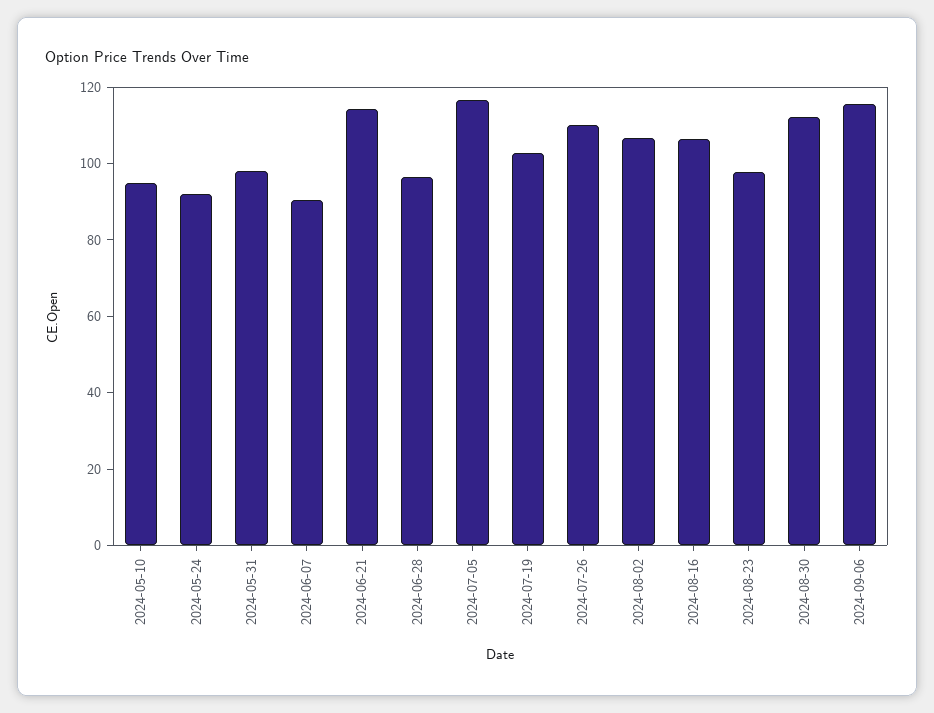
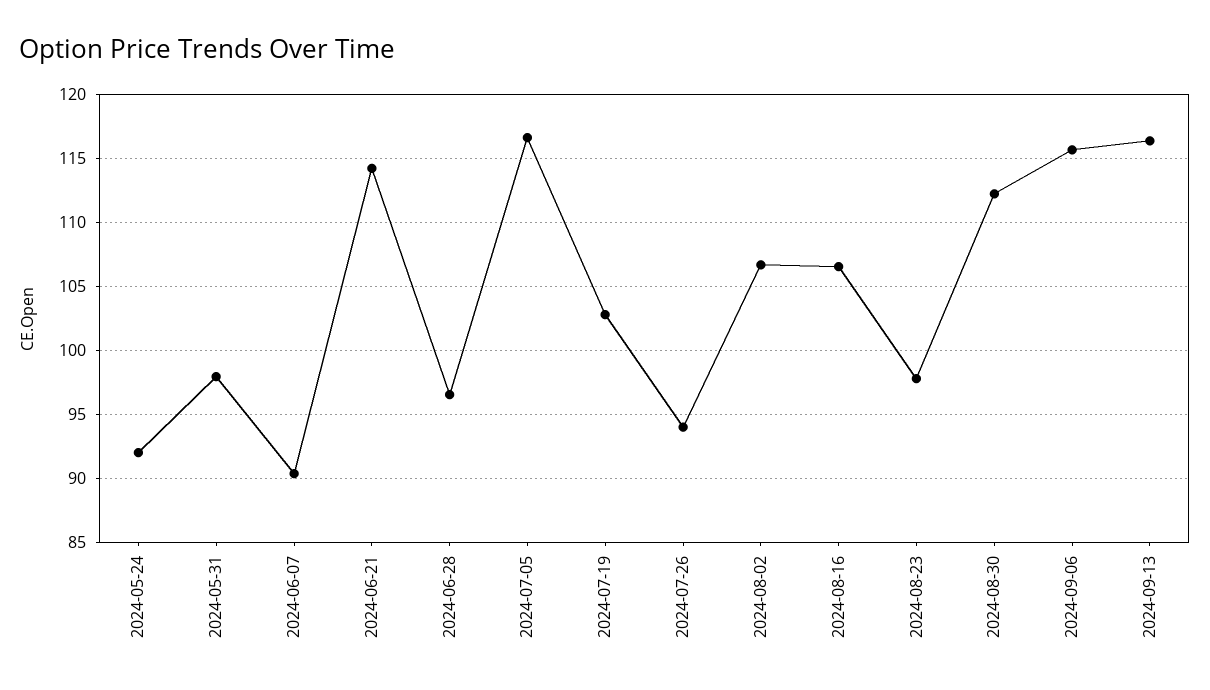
2024-05-10: 95 -> none
2024-07-26: 110 -> 94
2024-09-13: none -> 116.5

